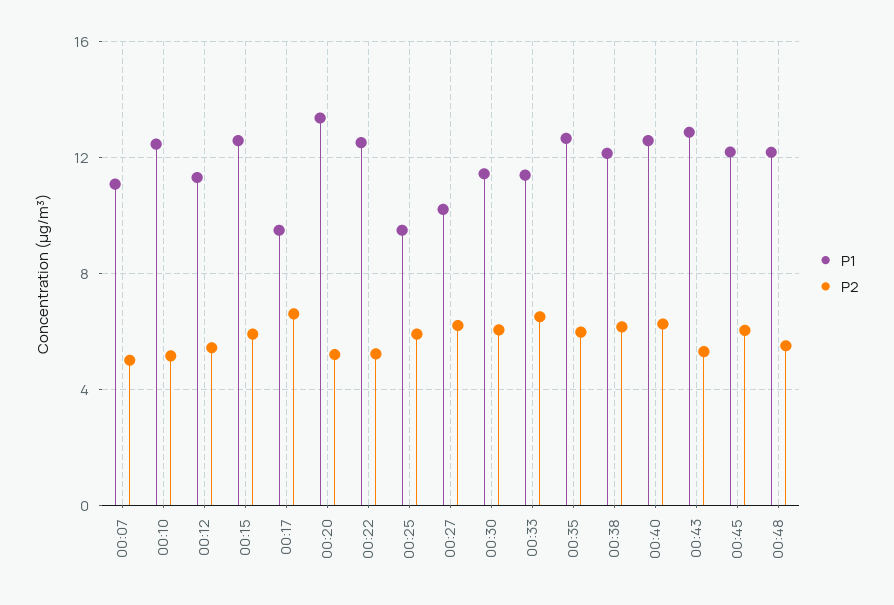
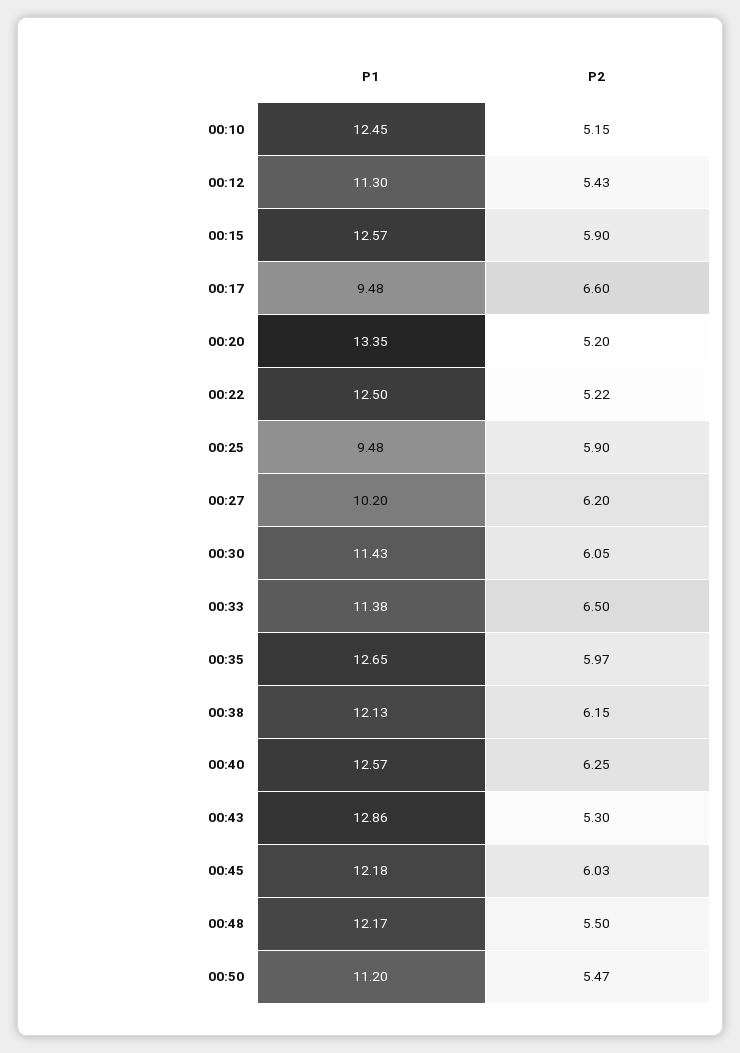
P1, 00:07: 11 -> none
P2, 00:07: 5 -> none
P1, 00:50: none -> 11.2
P2, 00:50: none -> 5.47

